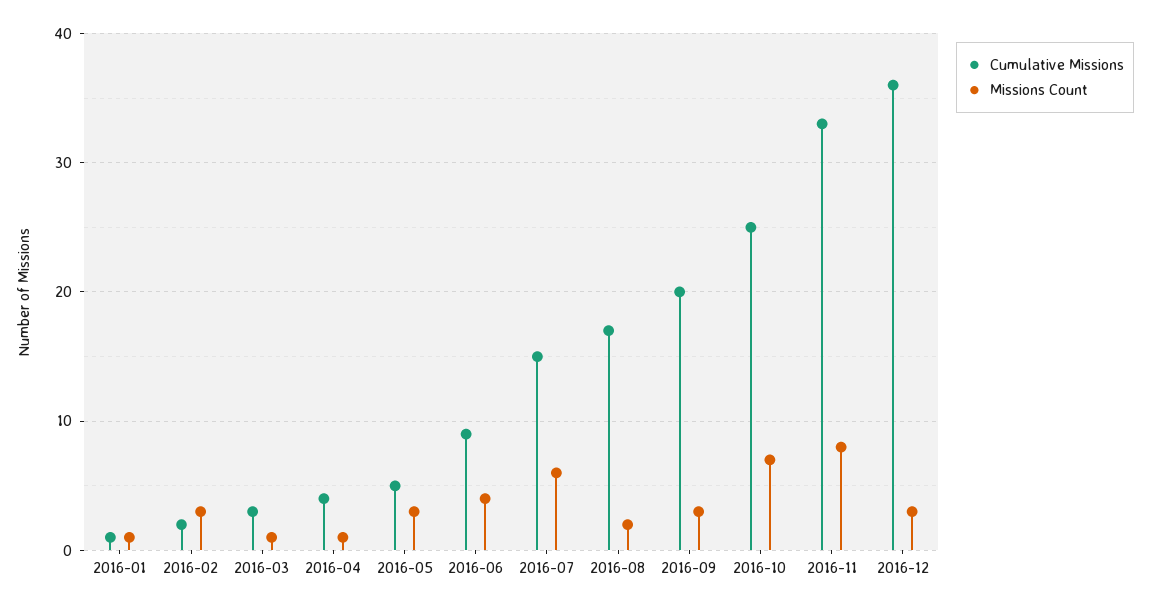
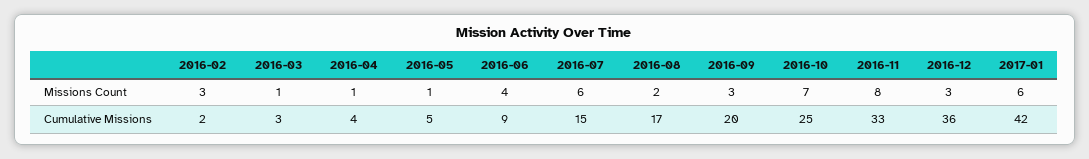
Cumulative Missions, 2016-01: 1 -> none
Missions Count, 2016-01: 1 -> none
Missions Count, 2016-05: 3 -> 1
Missions Count, 2017-01: none -> 6
Cumulative Missions, 2017-01: none -> 42

